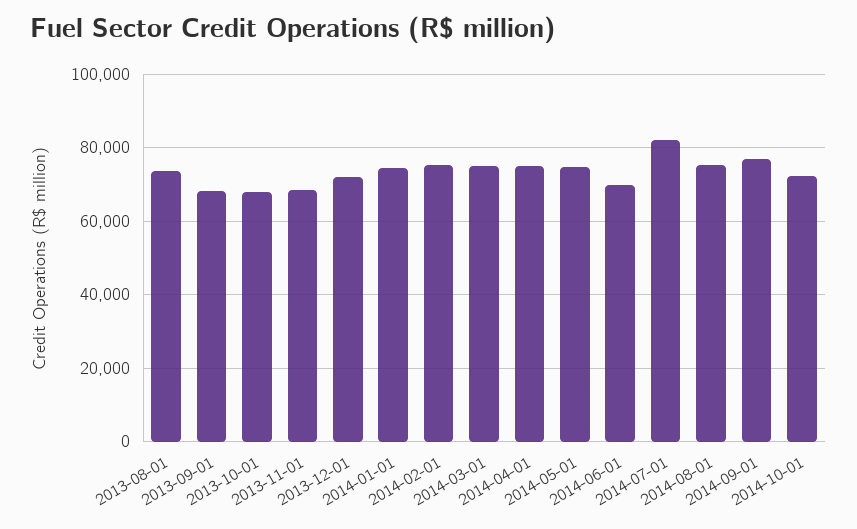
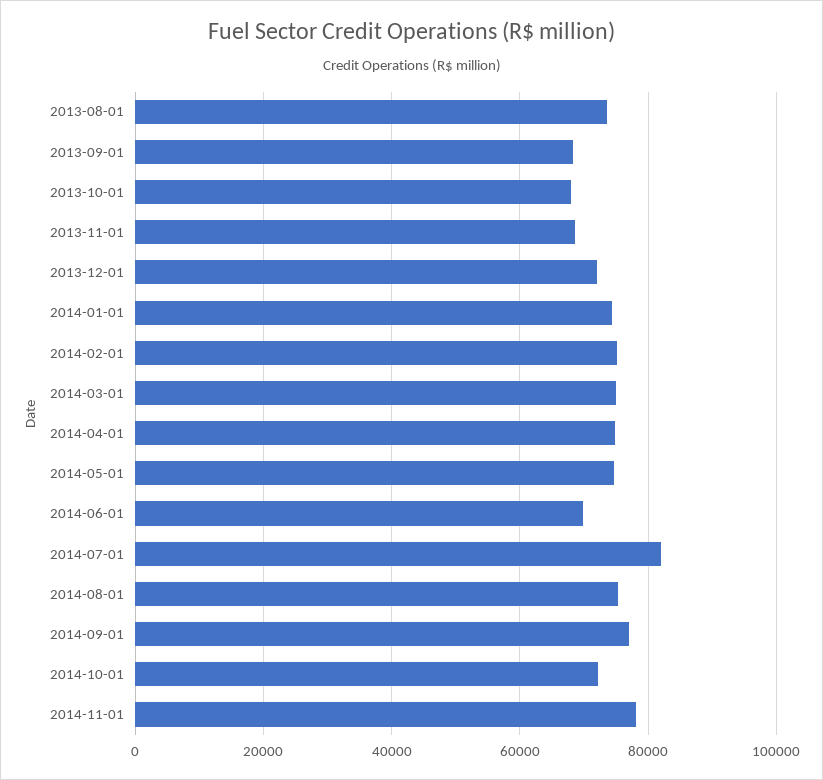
2014-11-01: none -> 78000

